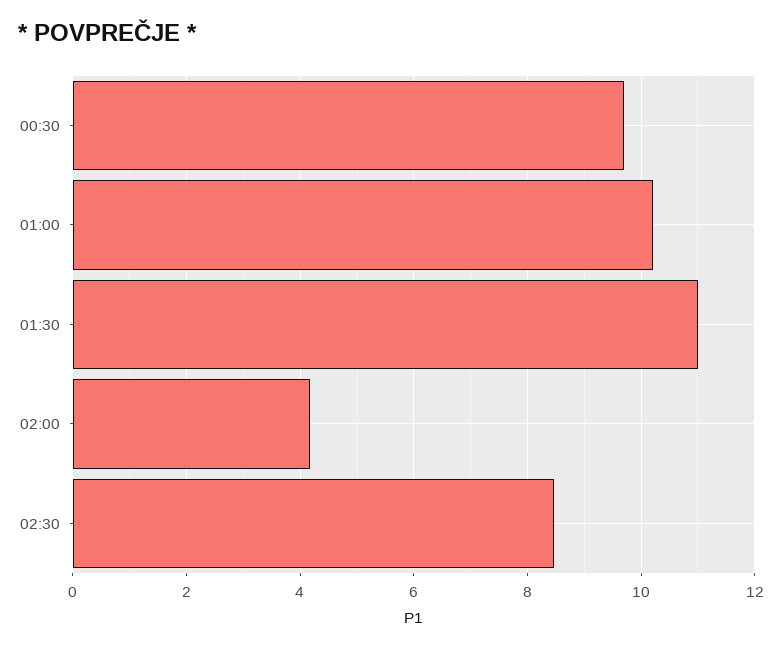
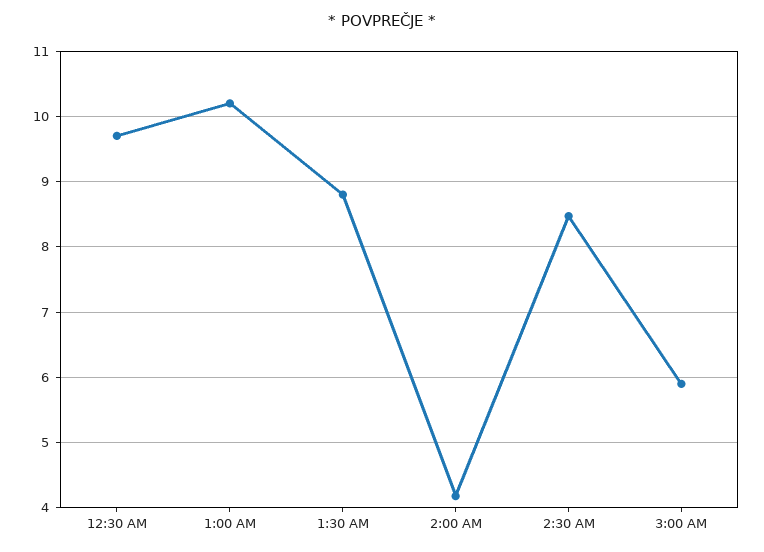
01:30: 11 -> 8.8
3:00 AM: none -> 5.9

